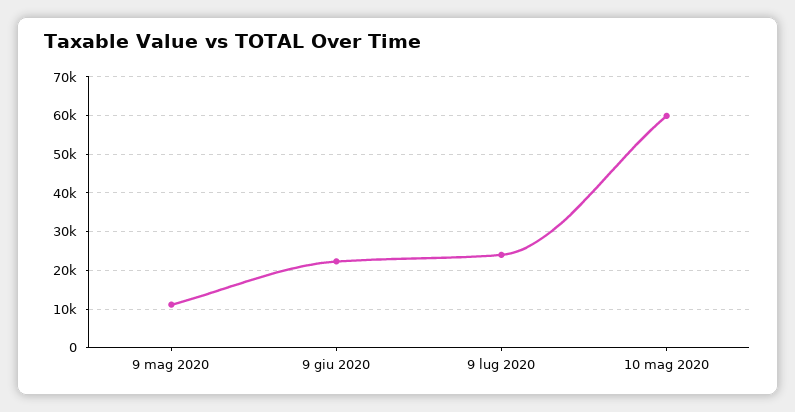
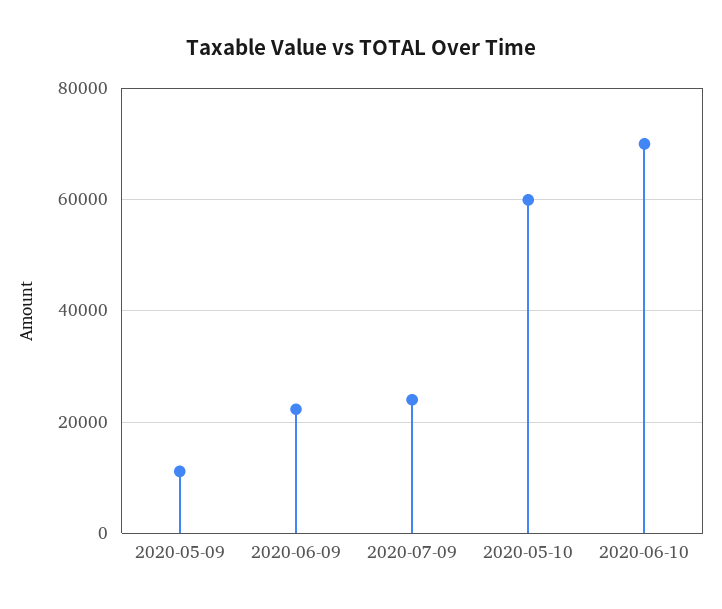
2020-06-10: none -> 70000

